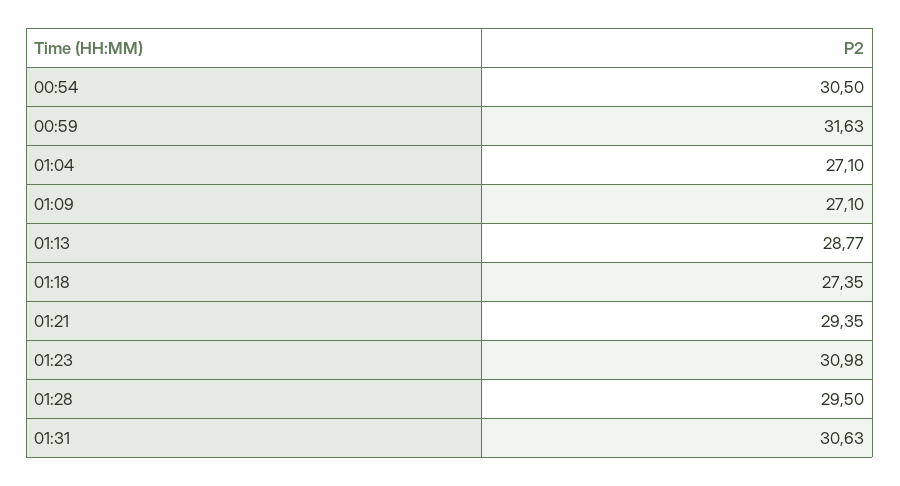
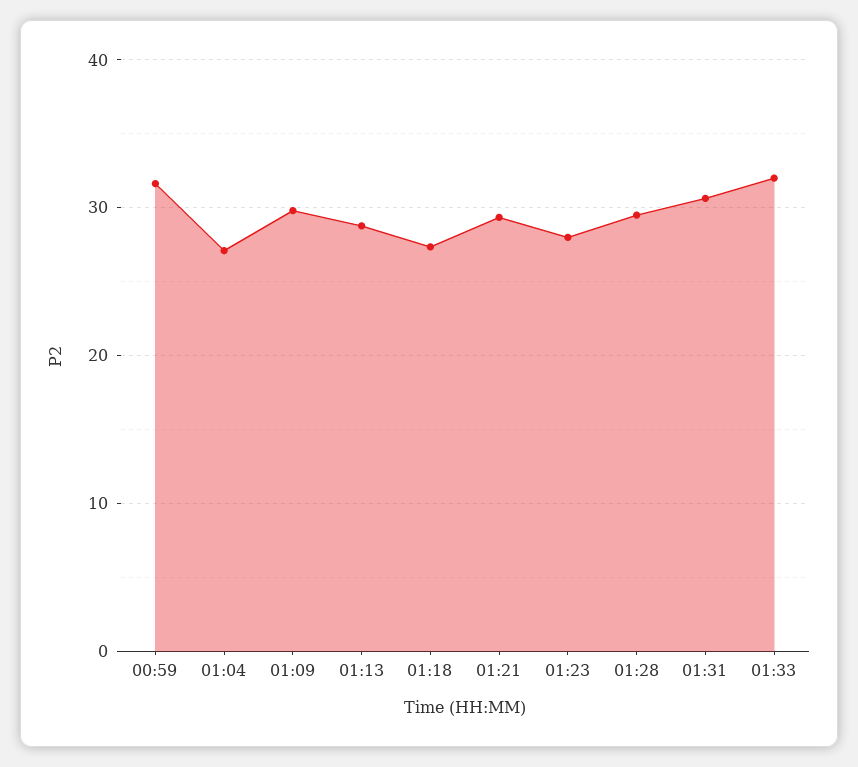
00:54: 30.5 -> none
01:09: 27.1 -> 30
01:23: 30.98 -> 28
01:33: none -> 32

